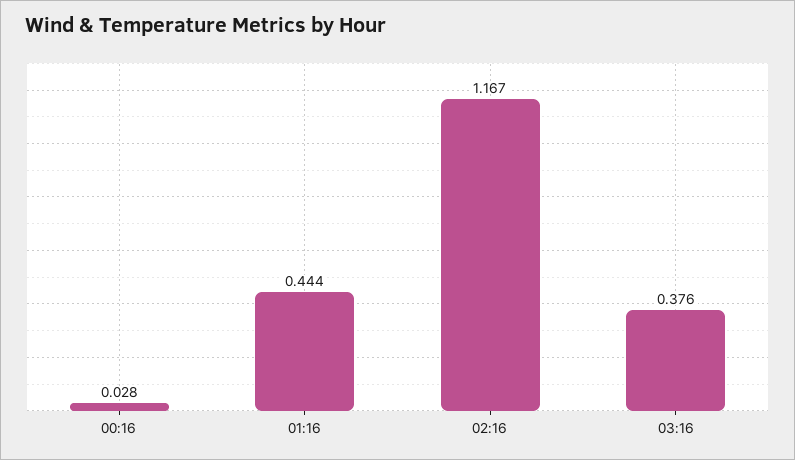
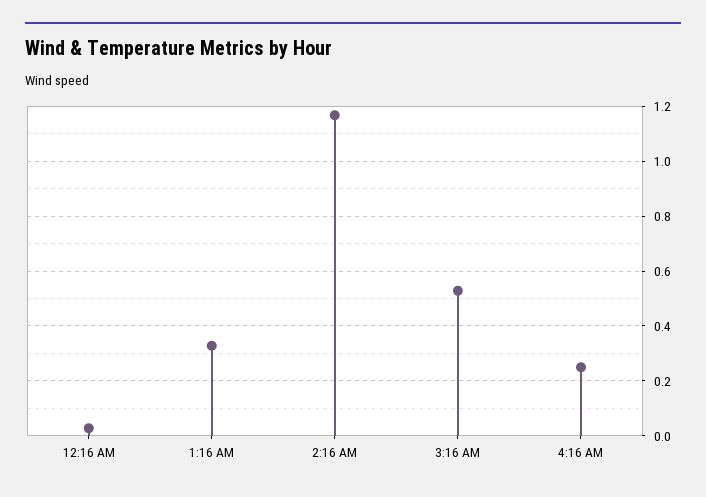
01:16: 0.444 -> 0.325
03:16: 0.376 -> 0.525
4:16 AM: none -> 0.25

